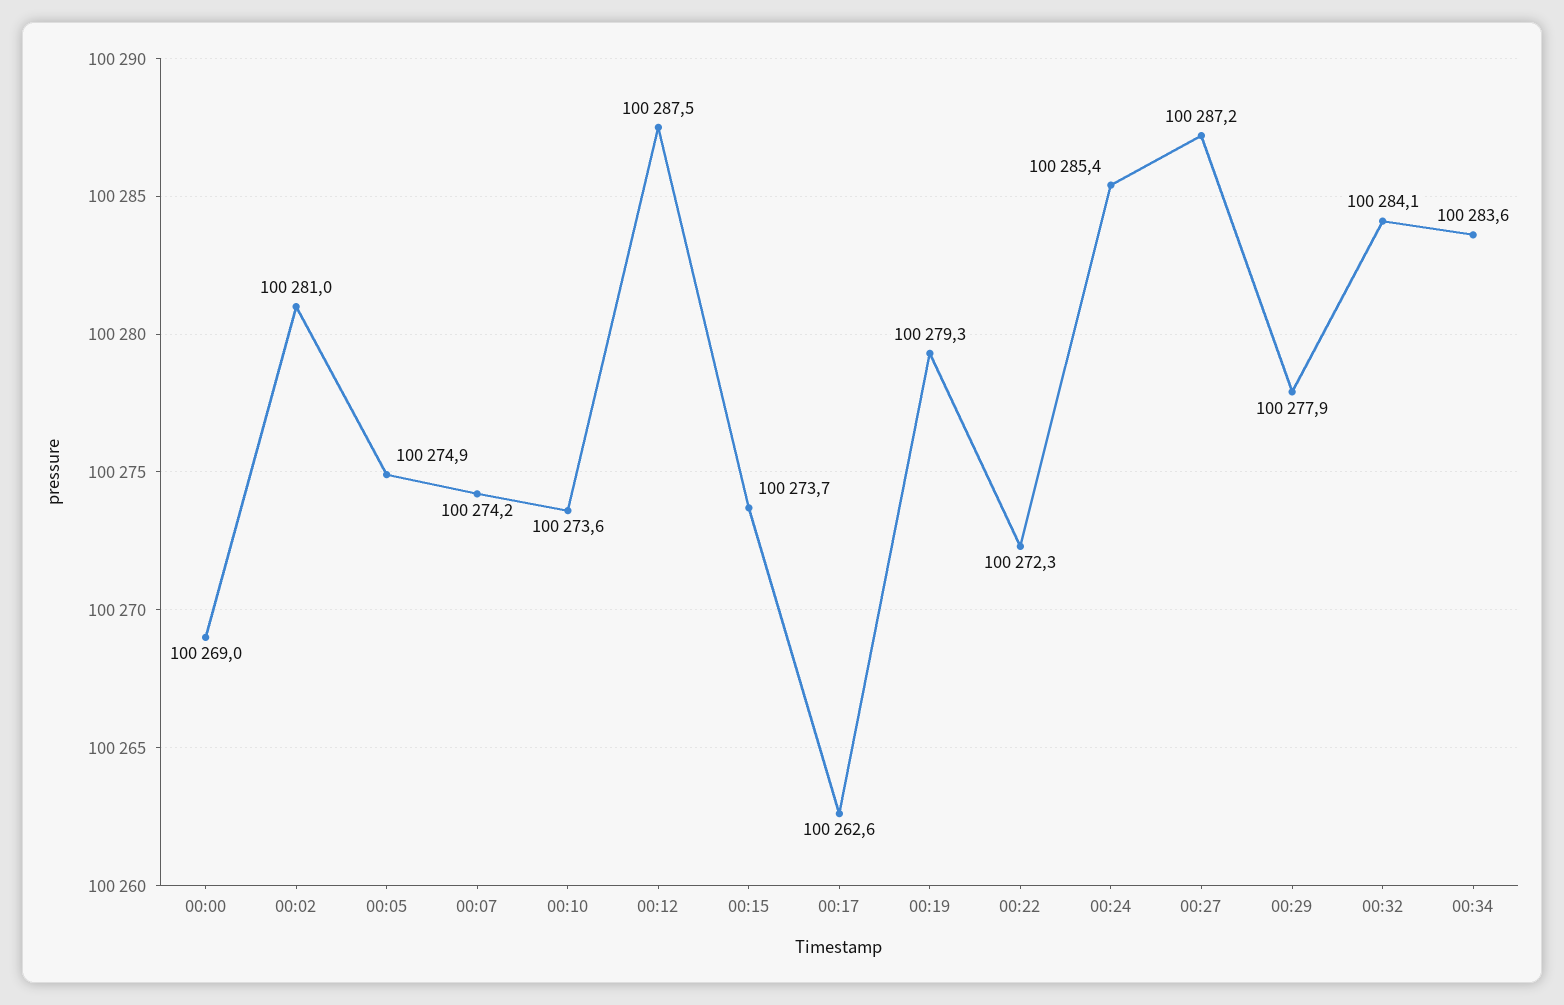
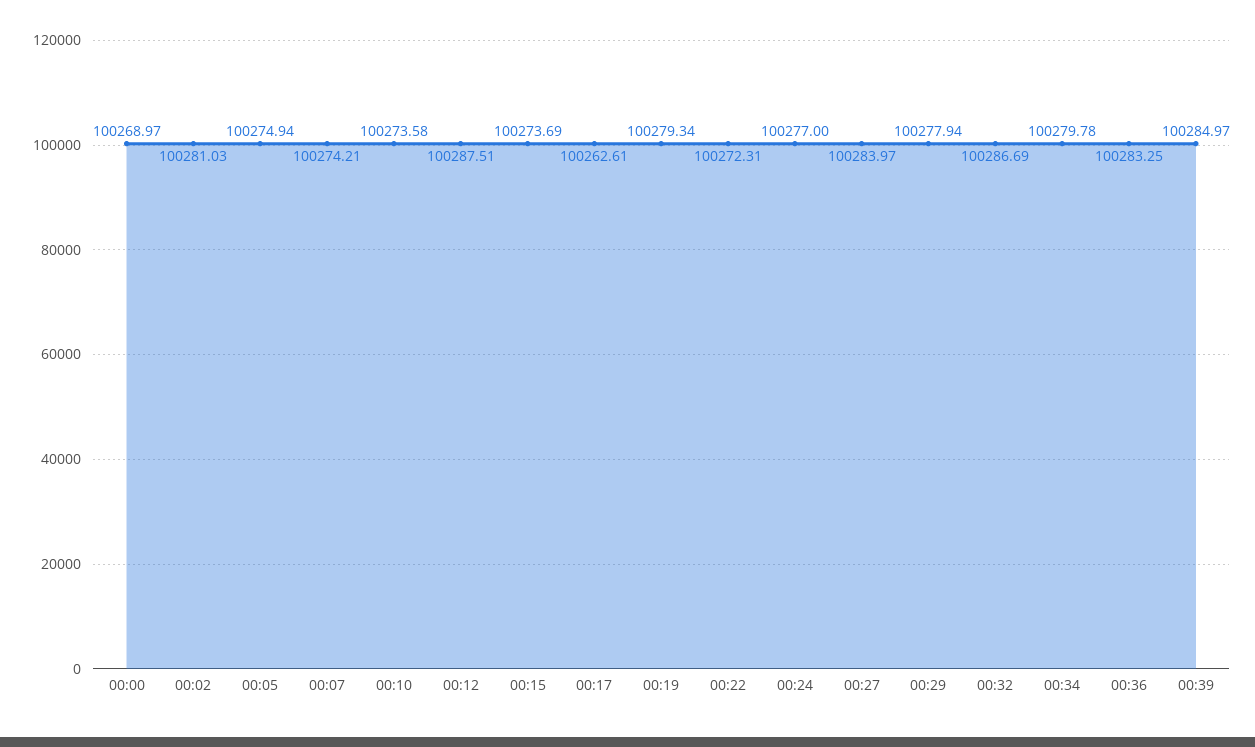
00:24: 100285.4 -> 100277
00:27: 100287.2 -> 100283.97
00:32: 100284.1 -> 100286.69
00:34: 100283.6 -> 100279.78
00:36: none -> 100283.25
00:39: none -> 100284.97

